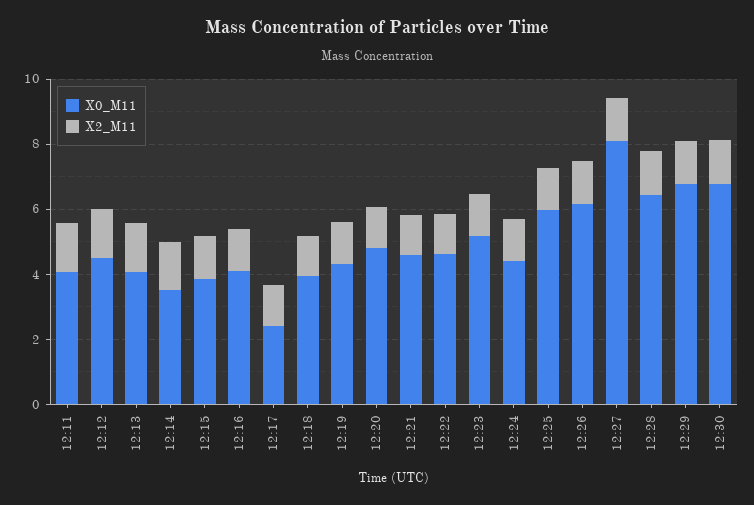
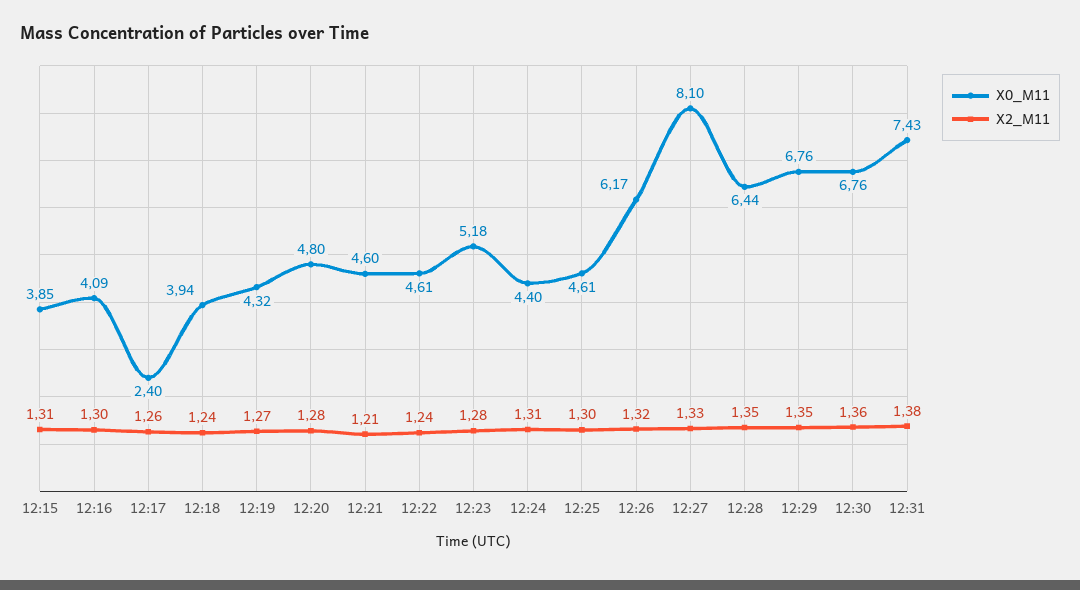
X0_M11, 12:11: 4 -> none
X2_M11, 12:11: 1.5 -> none
X0_M11, 12:12: 4.5 -> none
X2_M11, 12:12: 1.5 -> none
X0_M11, 12:13: 4 -> none
X2_M11, 12:13: 1.5 -> none
X0_M11, 12:14: 3.5 -> none
X2_M11, 12:14: 1.5 -> none
X0_M11, 12:25: 6 -> 4.61
X0_M11, 12:31: none -> 7.43
X2_M11, 12:31: none -> 1.38

